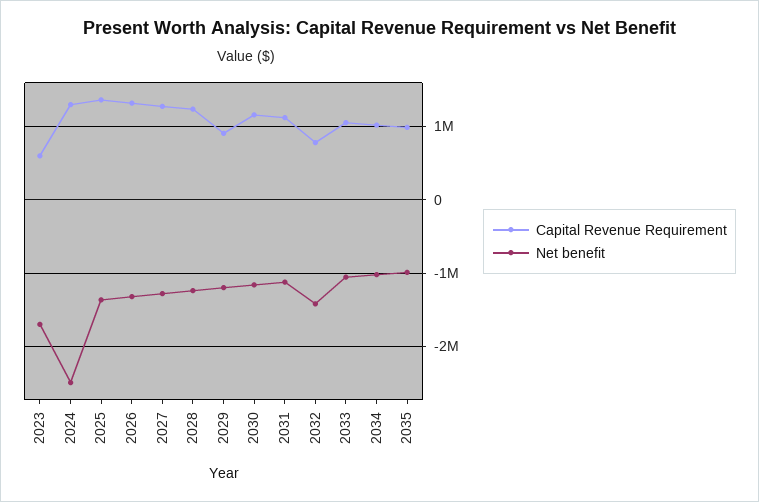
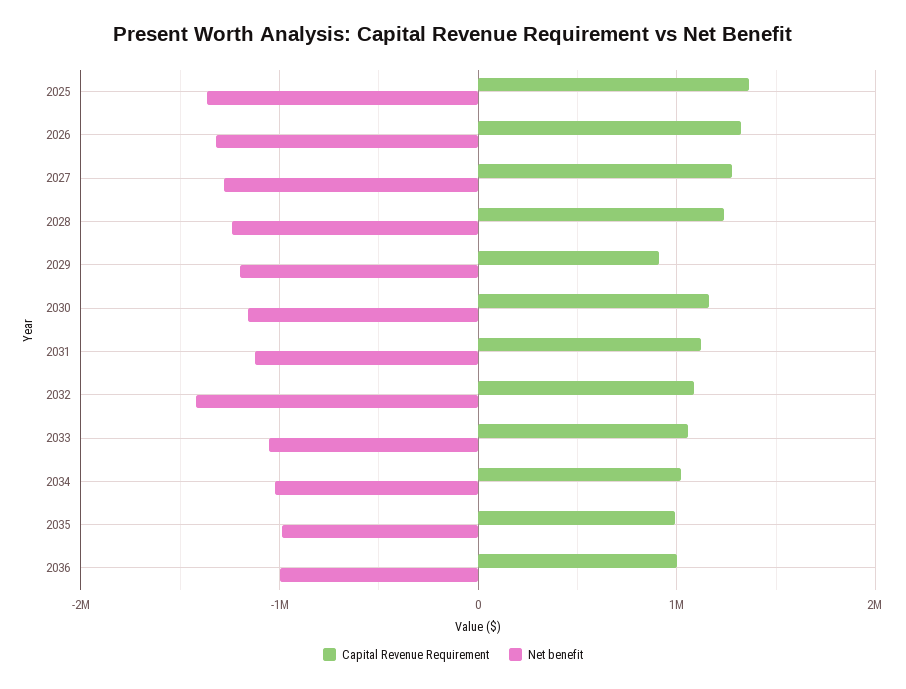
Capital Revenue Requirement, 2023: 600000 -> none
Net benefit, 2023: -1700000 -> none
Capital Revenue Requirement, 2024: 1300000 -> none
Net benefit, 2024: -2500000 -> none
Capital Revenue Requirement, 2032: 800000 -> 1100000
Capital Revenue Requirement, 2036: none -> 1000000
Net benefit, 2036: none -> -1000000

